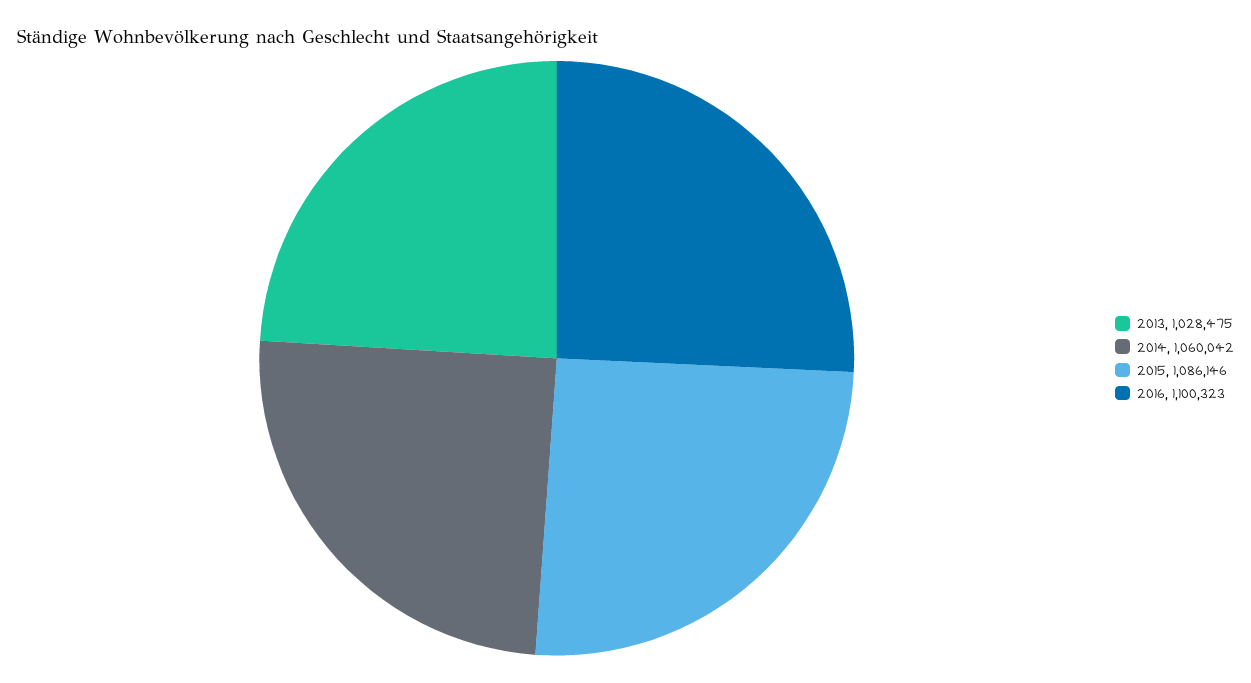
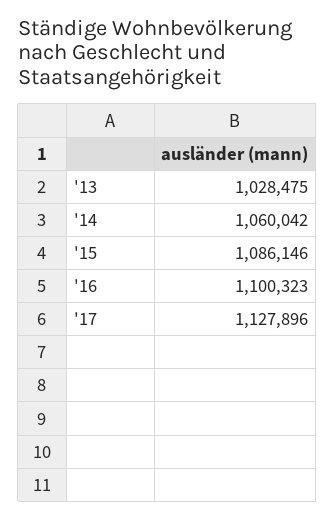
'17: none -> 1127896

